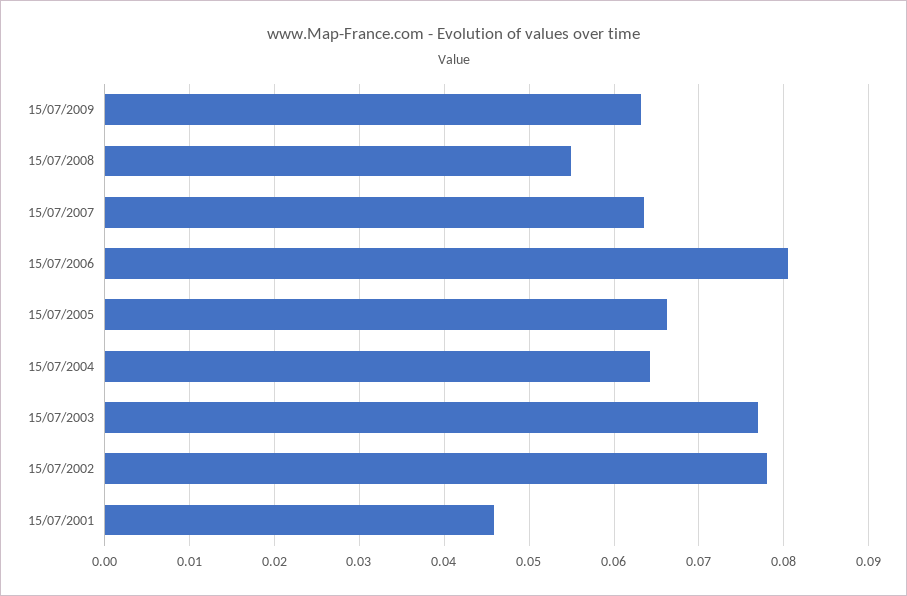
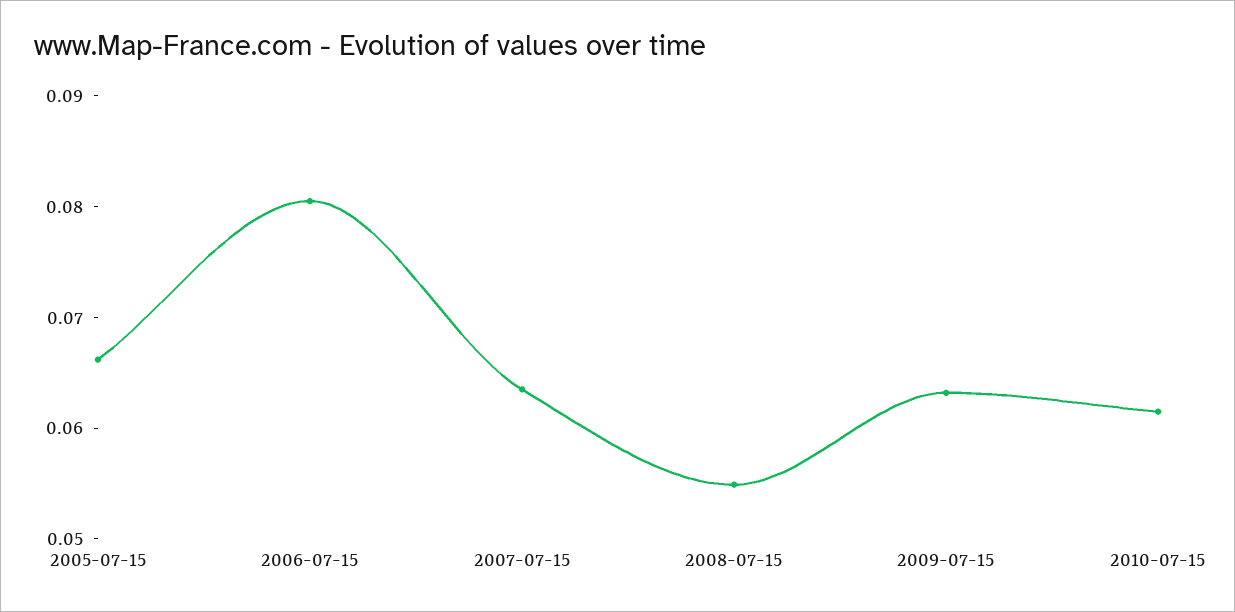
15/07/2004: 0.064 -> none
15/07/2003: 0.077 -> none
15/07/2002: 0.078 -> none
15/07/2001: 0.046 -> none
2010-07-15: none -> 0.062

